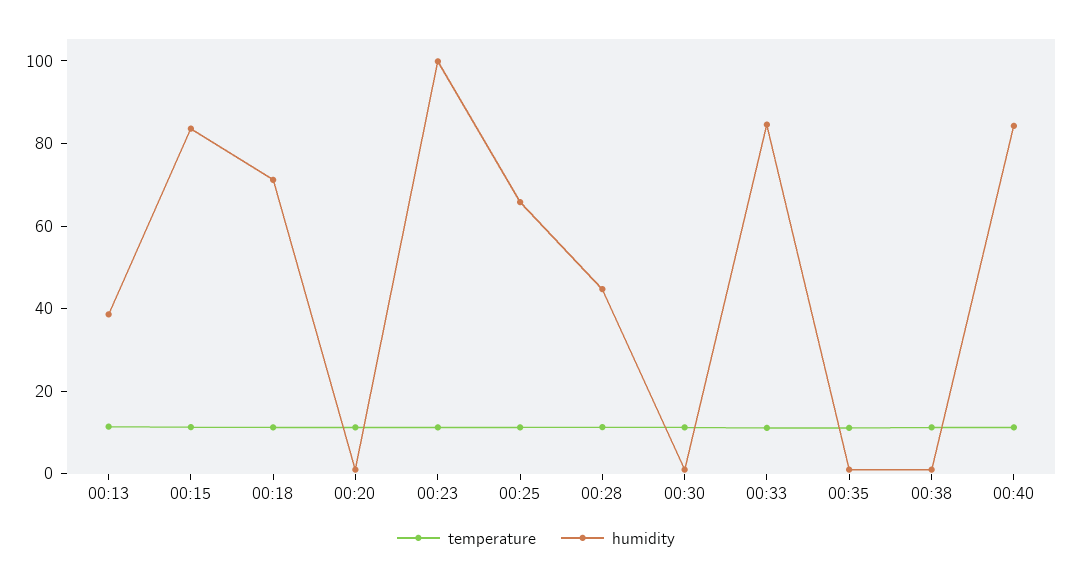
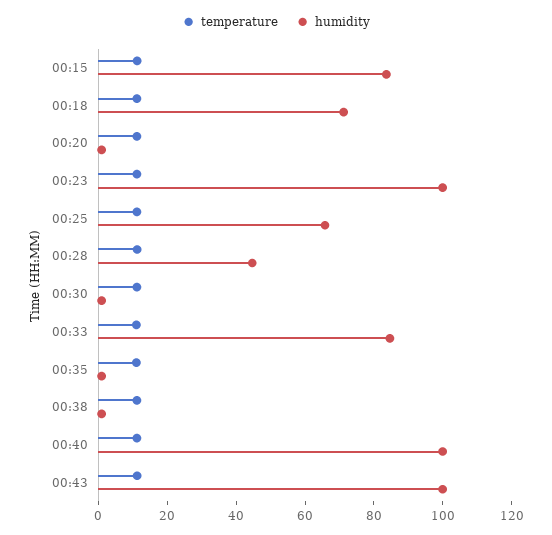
temperature, 00:13: 10 -> none
humidity, 00:13: 40 -> none
humidity, 00:40: 85 -> 100
temperature, 00:43: none -> 10
humidity, 00:43: none -> 100

